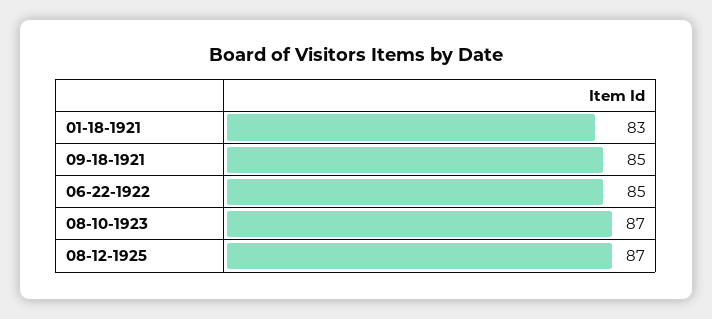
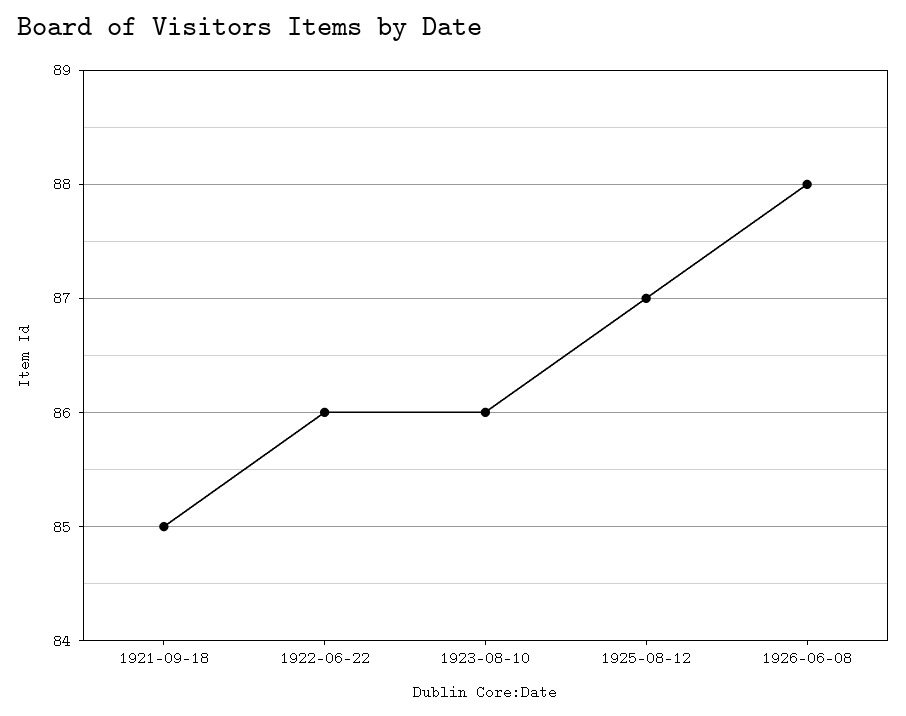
01-18-1921: 83 -> none
06-22-1922: 85 -> 86
08-10-1923: 87 -> 86
1926-06-08: none -> 88

